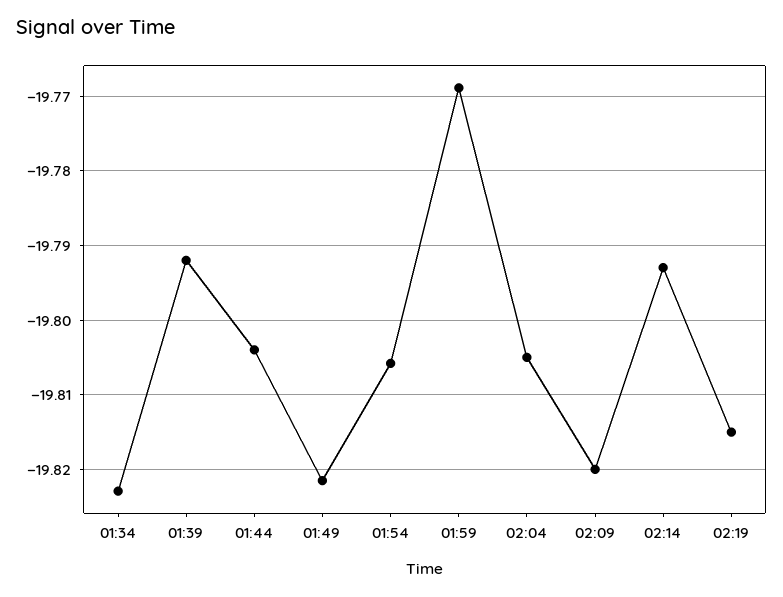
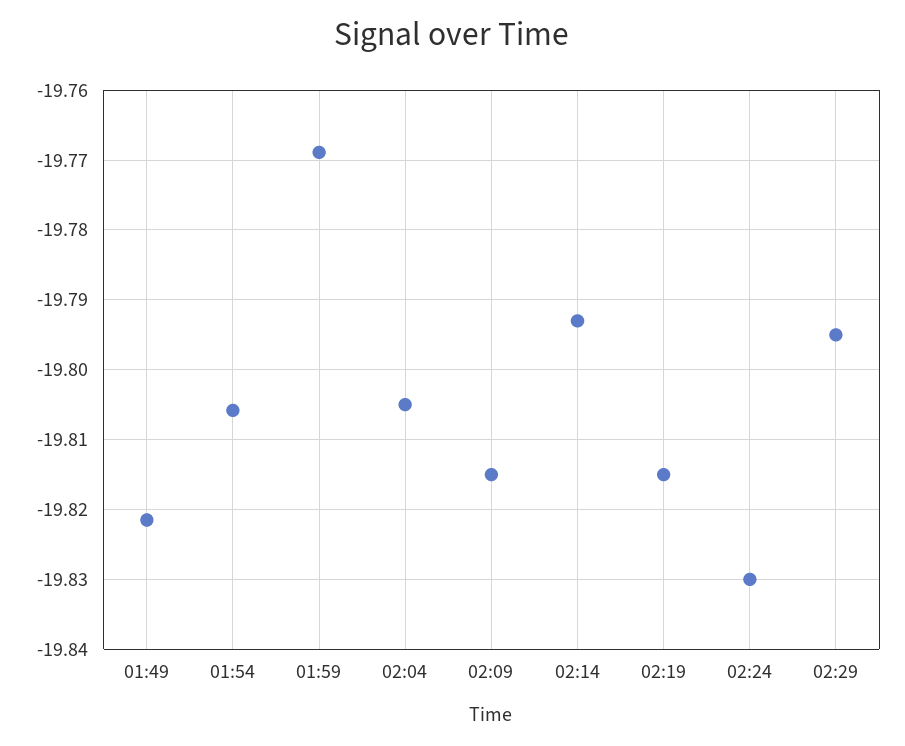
01:34: -19.823 -> none
01:39: -19.792 -> none
01:44: -19.804 -> none
02:09: -19.82 -> -19.815
02:24: none -> -19.83
02:29: none -> -19.795

